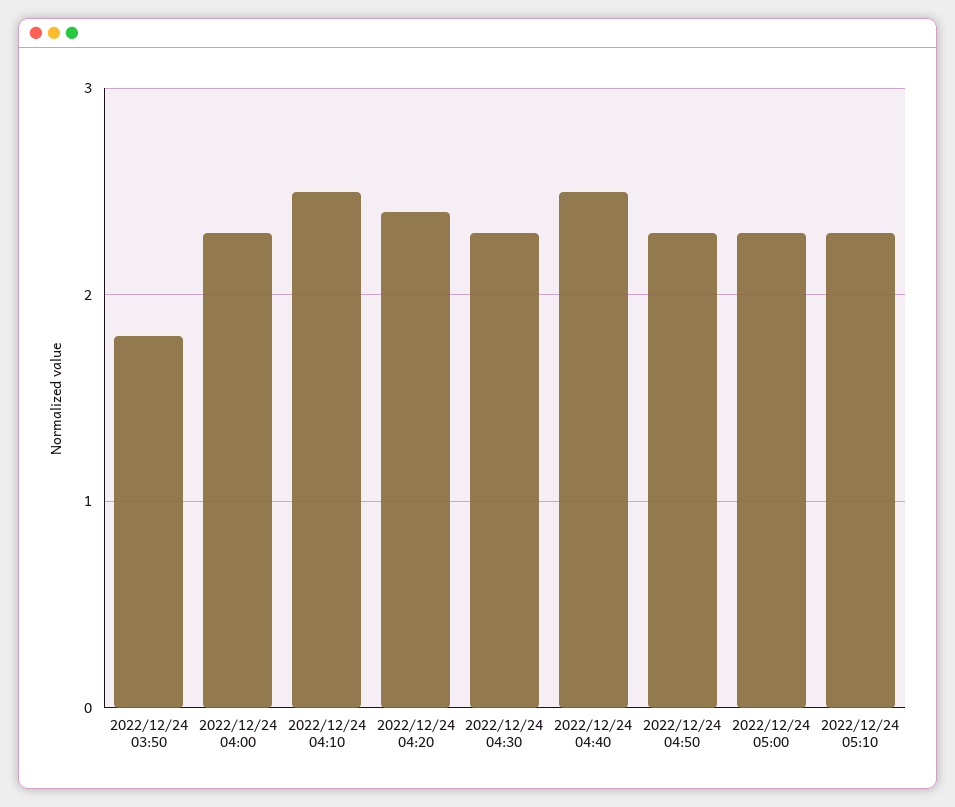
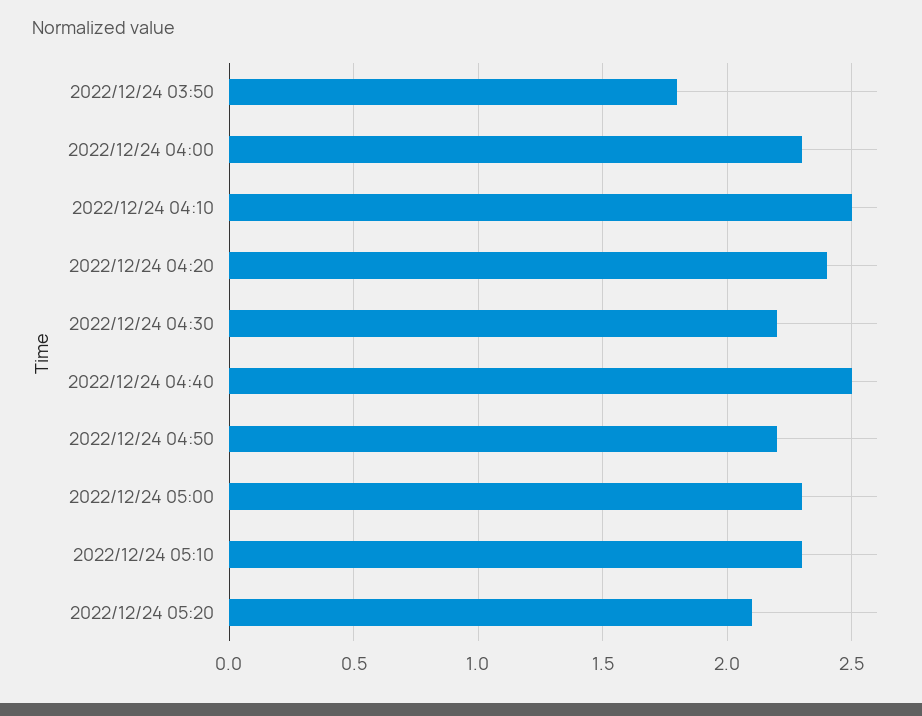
2022/12/24 04:30: 2.3 -> 2.2
2022/12/24 04:50: 2.3 -> 2.2
2022/12/24 05:20: none -> 2.1

